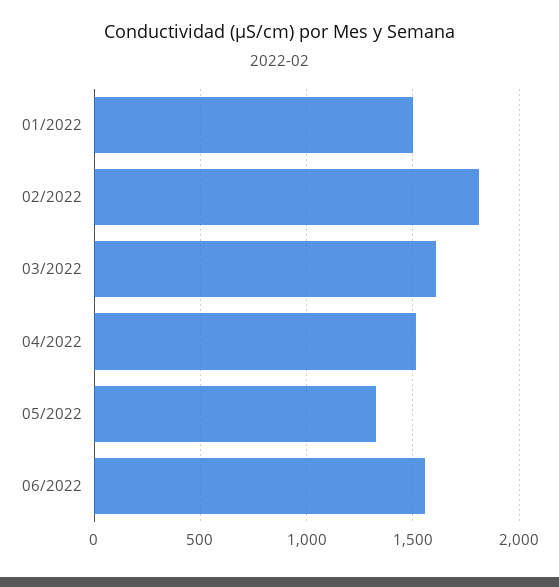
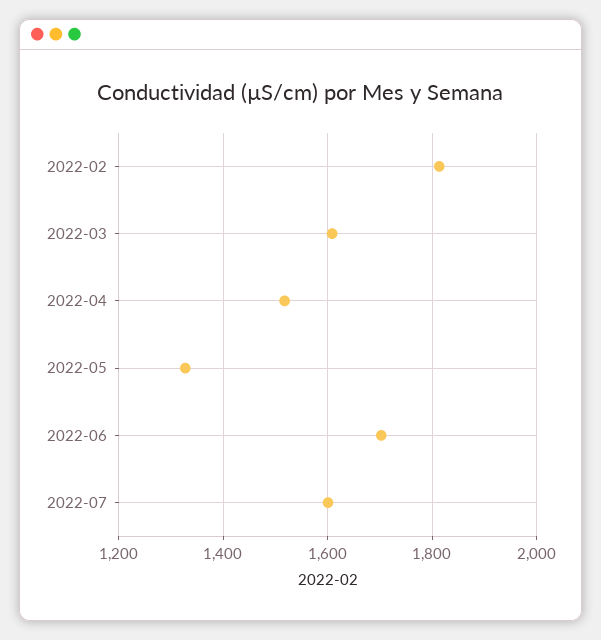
01/2022: 1500 -> none
06/2022: 1550 -> 1700
2022-07: none -> 1600

